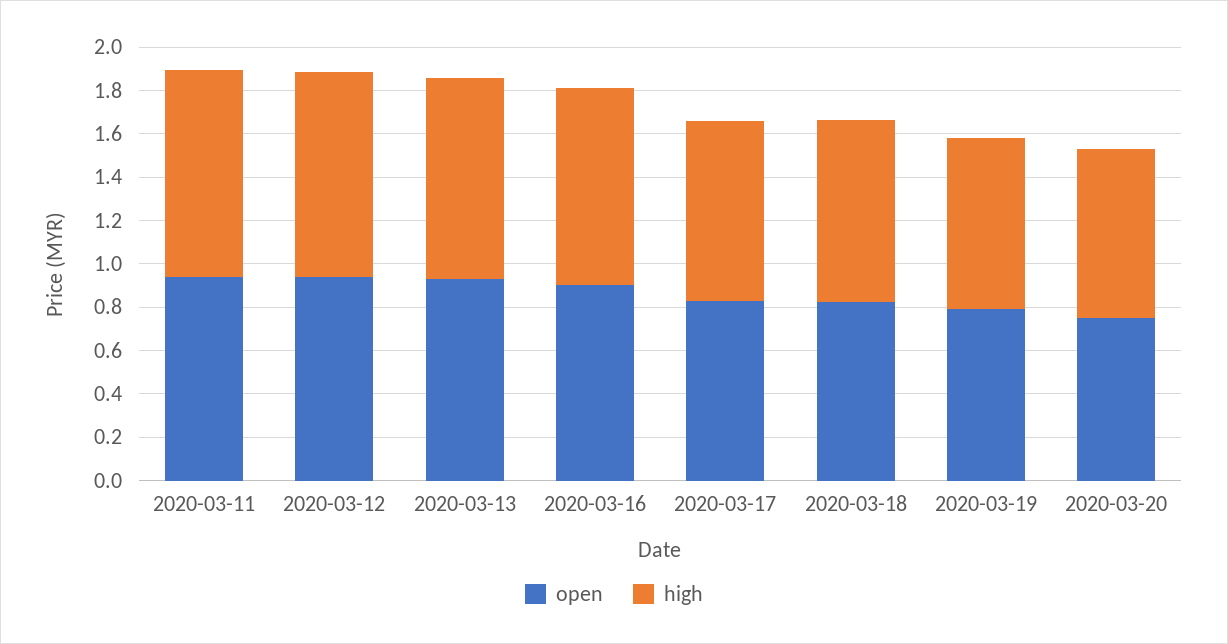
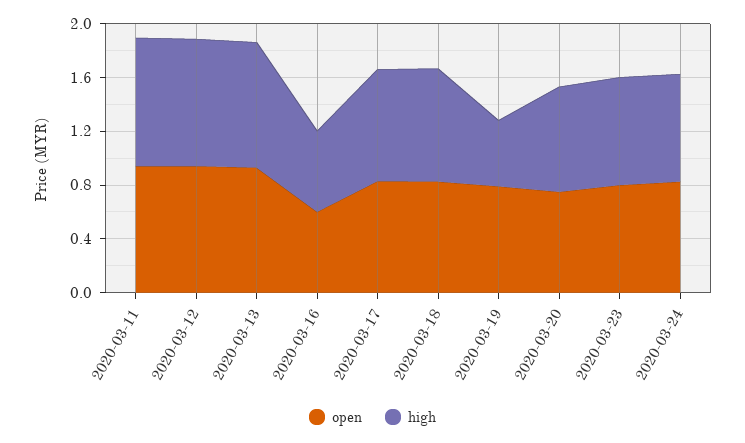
open, 2020-03-16: 0.9 -> 0.6
high, 2020-03-16: 0.9 -> 0.6
high, 2020-03-19: 0.8 -> 0.5
open, 2020-03-23: none -> 0.8
high, 2020-03-23: none -> 0.8
open, 2020-03-24: none -> 0.8
high, 2020-03-24: none -> 0.8

